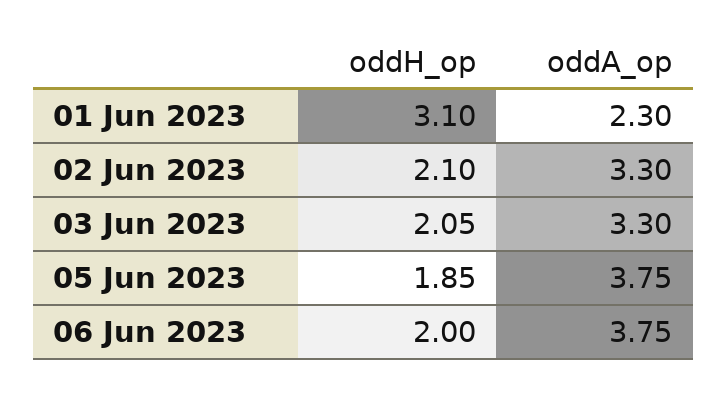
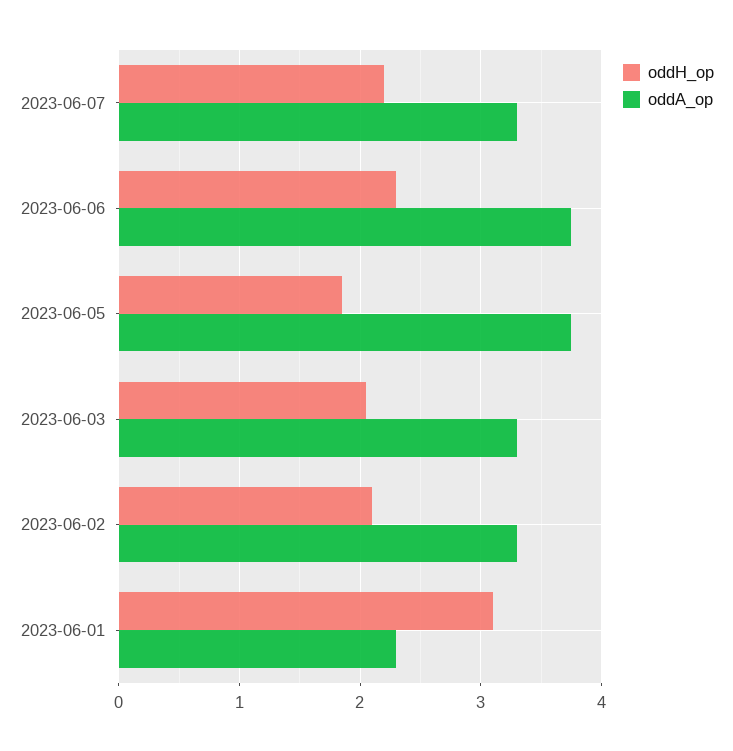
oddH_op, 06 Jun 2023: 2 -> 2.3
oddH_op, 2023-06-07: none -> 2.2
oddA_op, 2023-06-07: none -> 3.3

